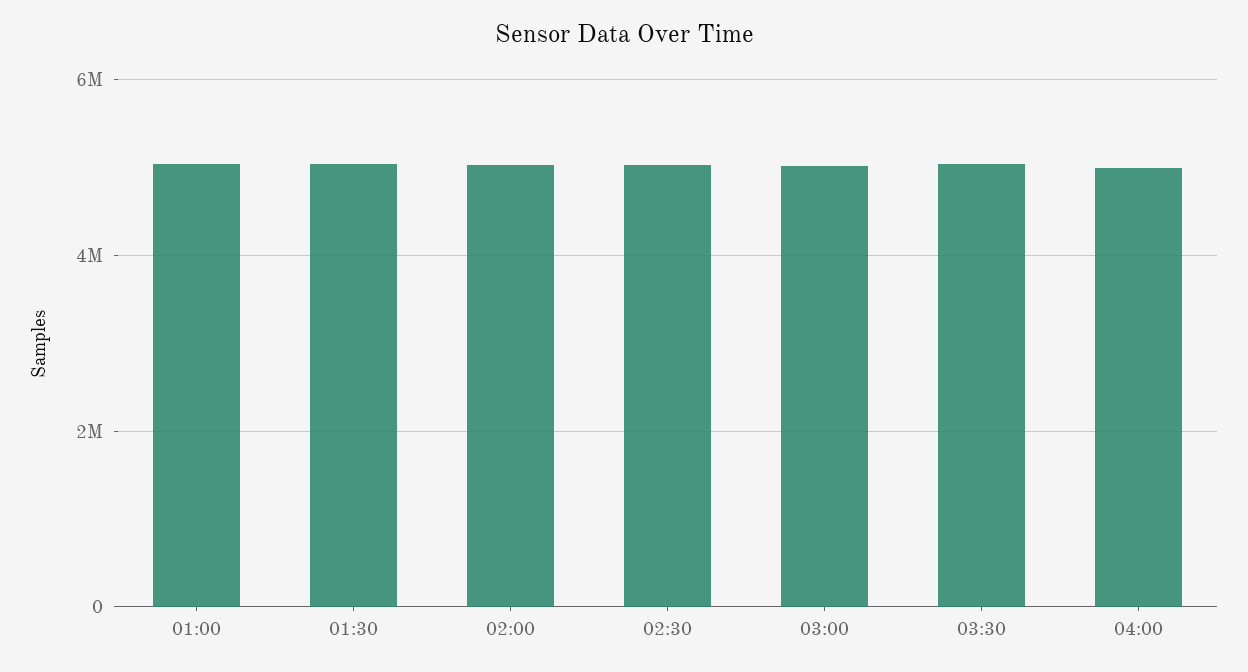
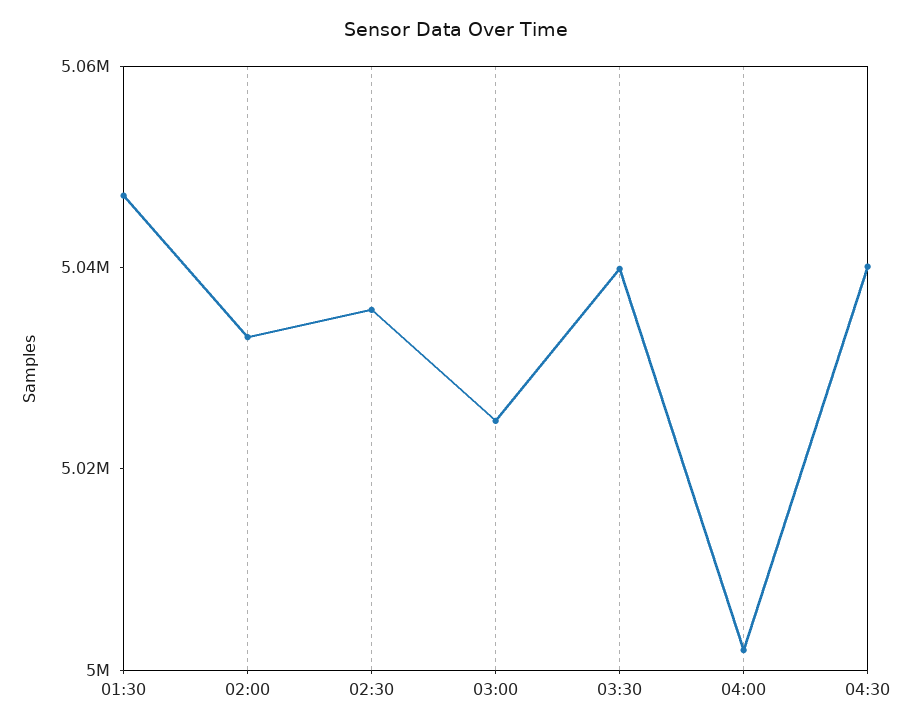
01:00: 5000000 -> none
04:30: none -> 5040000

